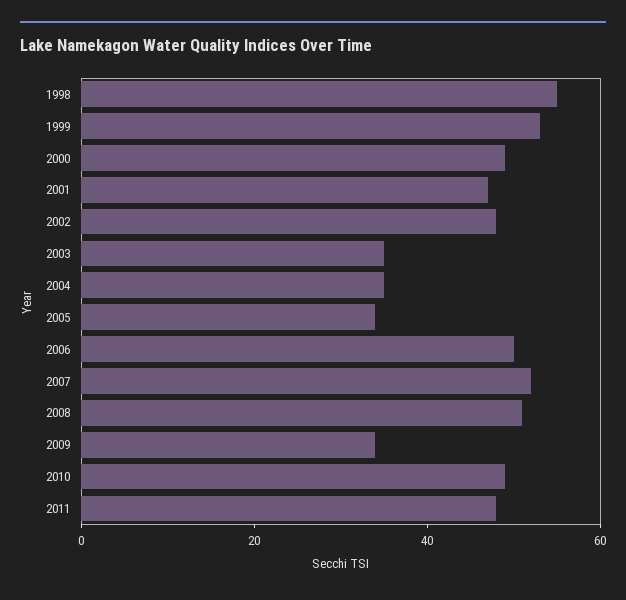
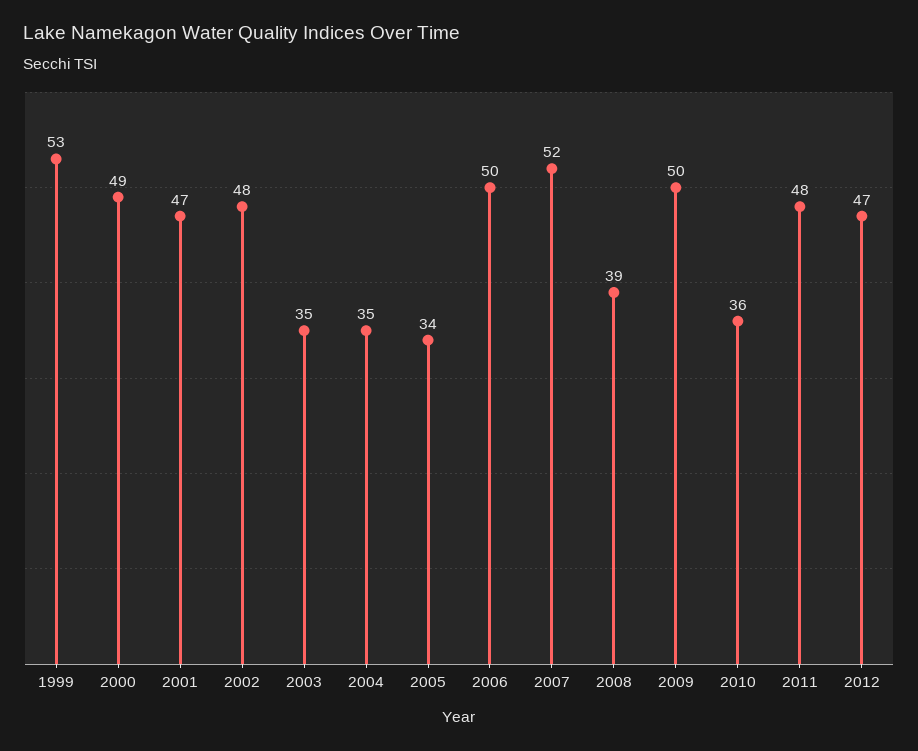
1998: 55 -> none
2008: 50 -> 39
2009: 35 -> 50
2010: 50 -> 36
2012: none -> 47

